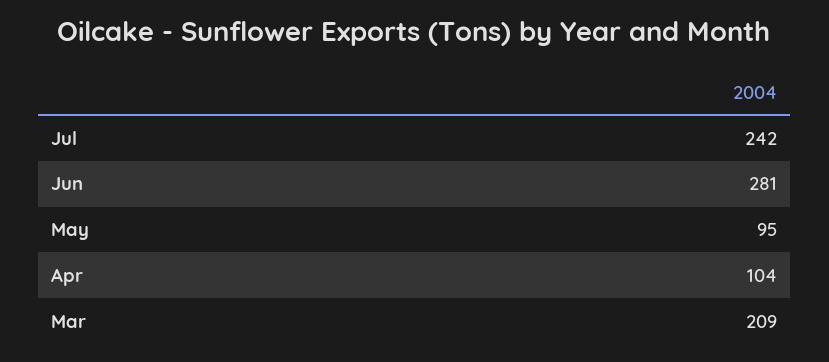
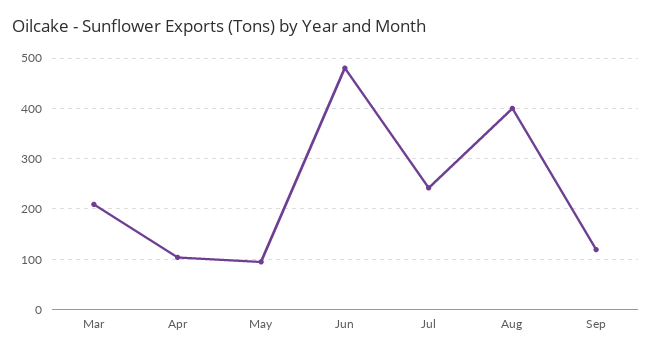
Jun: 281 -> 480
Aug: none -> 400
Sep: none -> 120

